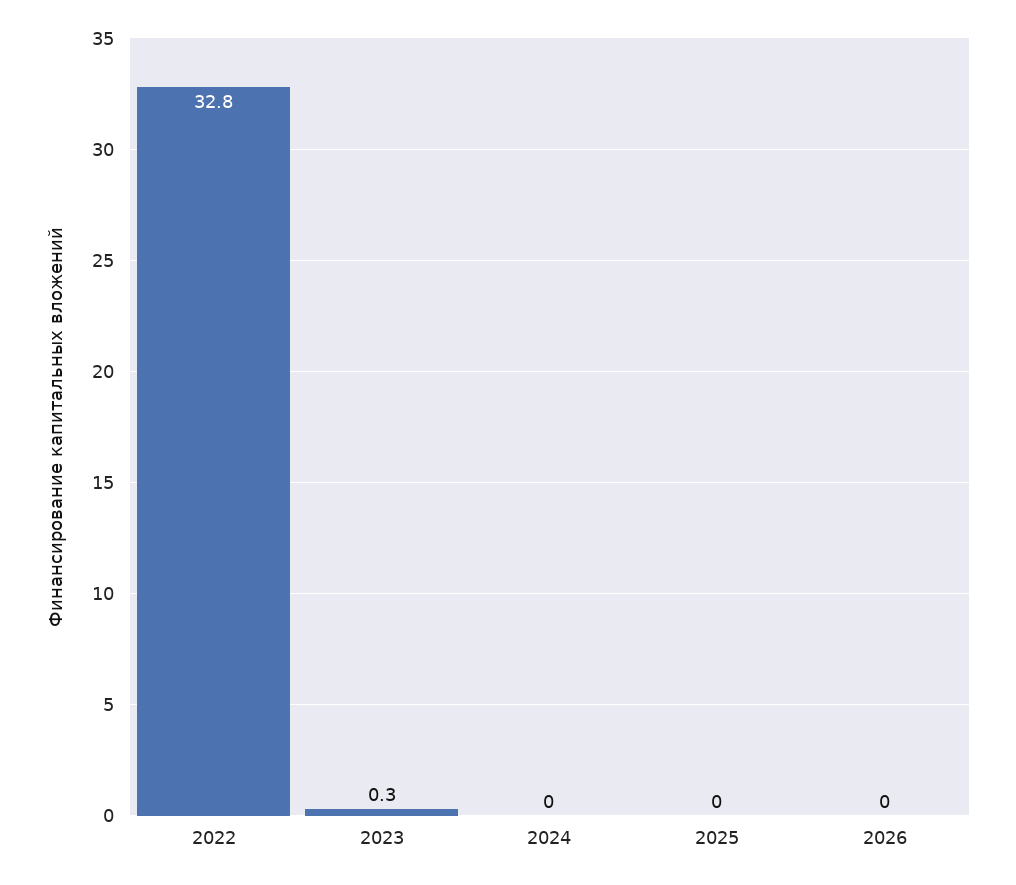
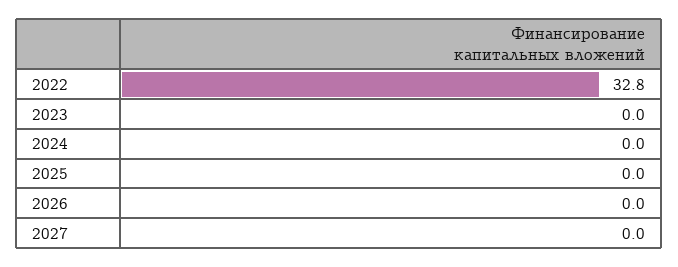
2023: 0.3 -> 0
2027: none -> 0

